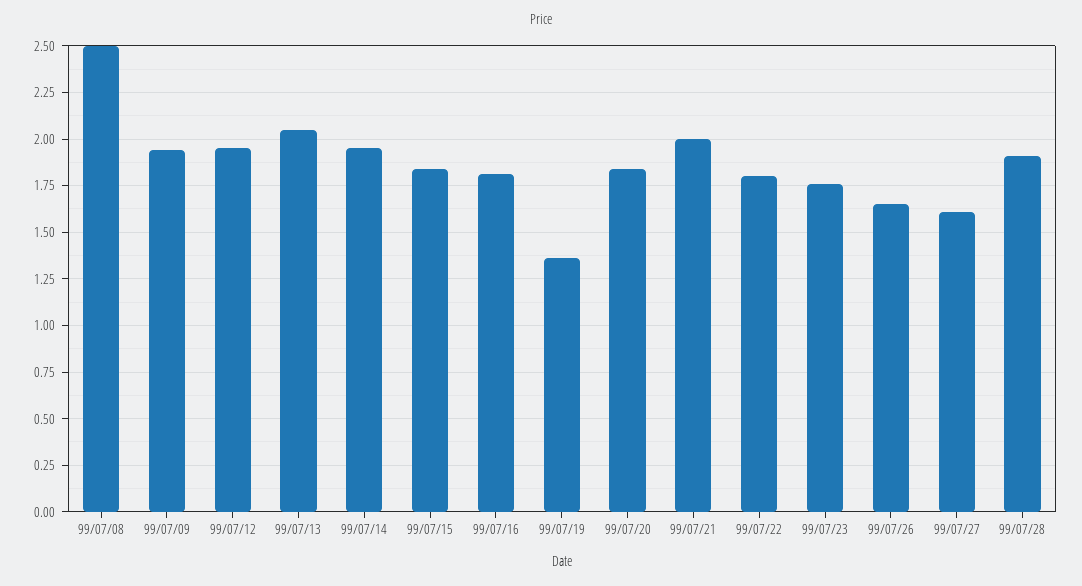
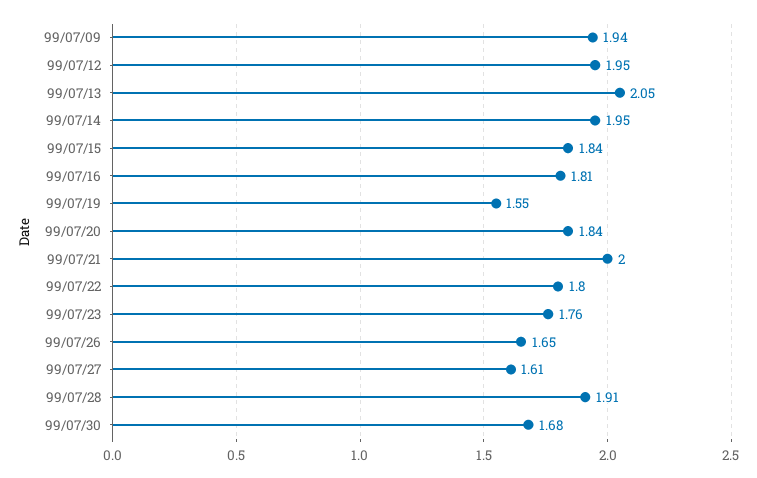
99/07/08: 2.5 -> none
99/07/19: 1.35 -> 1.55
99/07/30: none -> 1.68

